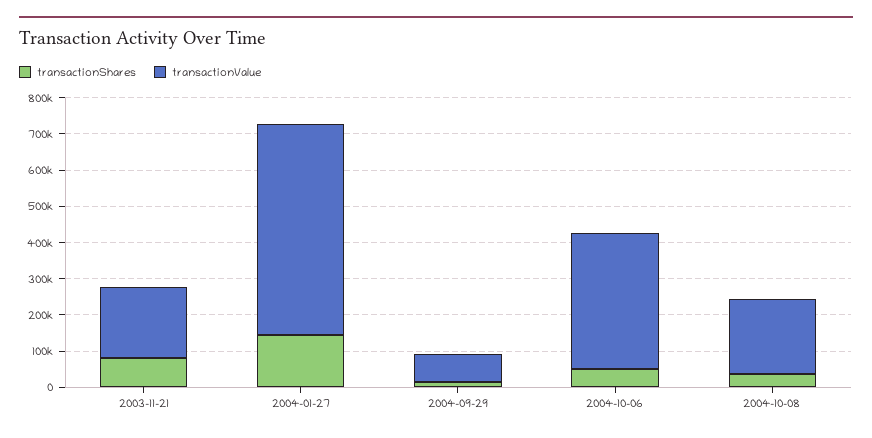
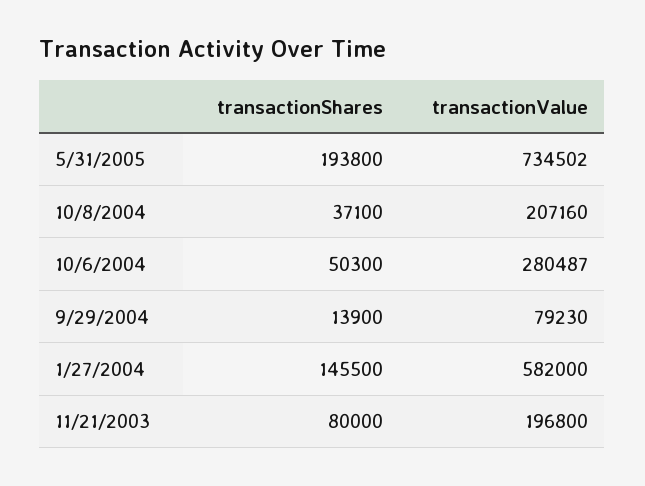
transactionValue, 2004-10-06: 375000 -> 280487
transactionShares, 5/31/2005: none -> 193800
transactionValue, 5/31/2005: none -> 734502

